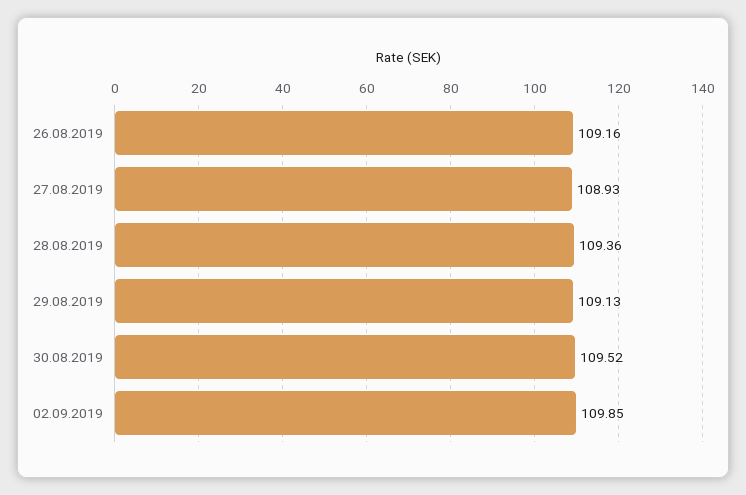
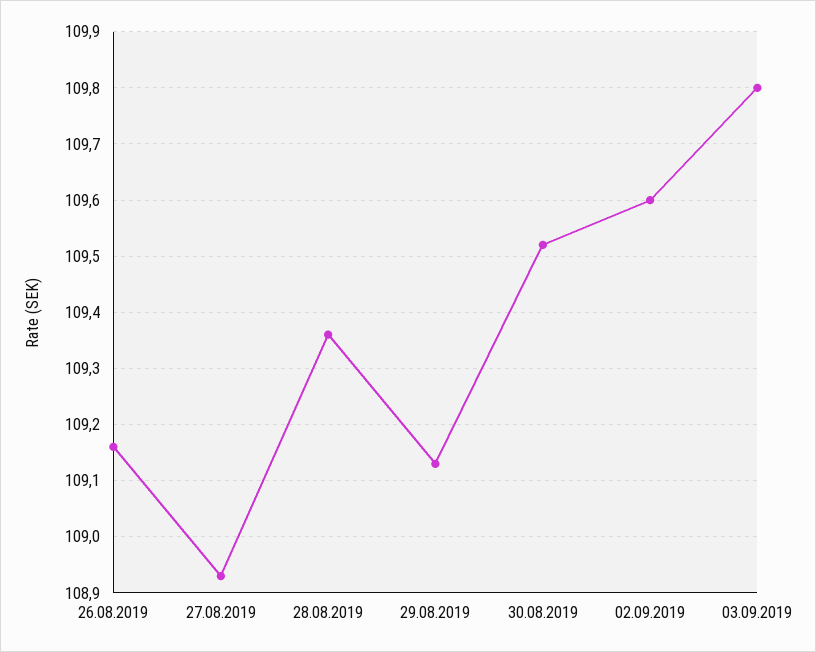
02.09.2019: 109.85 -> 109.6
03.09.2019: none -> 109.8

